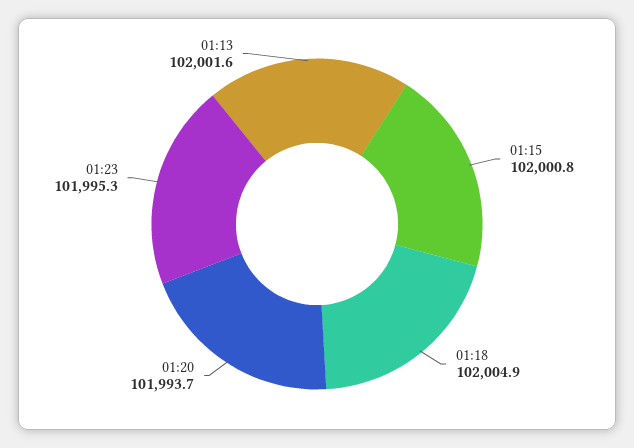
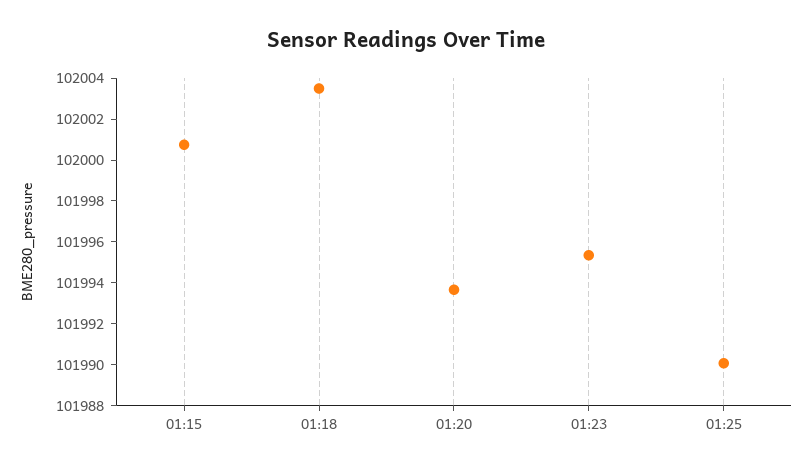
01:18: 102004.9 -> 102003.5
01:13: 102001.6 -> none
01:25: none -> 101990

